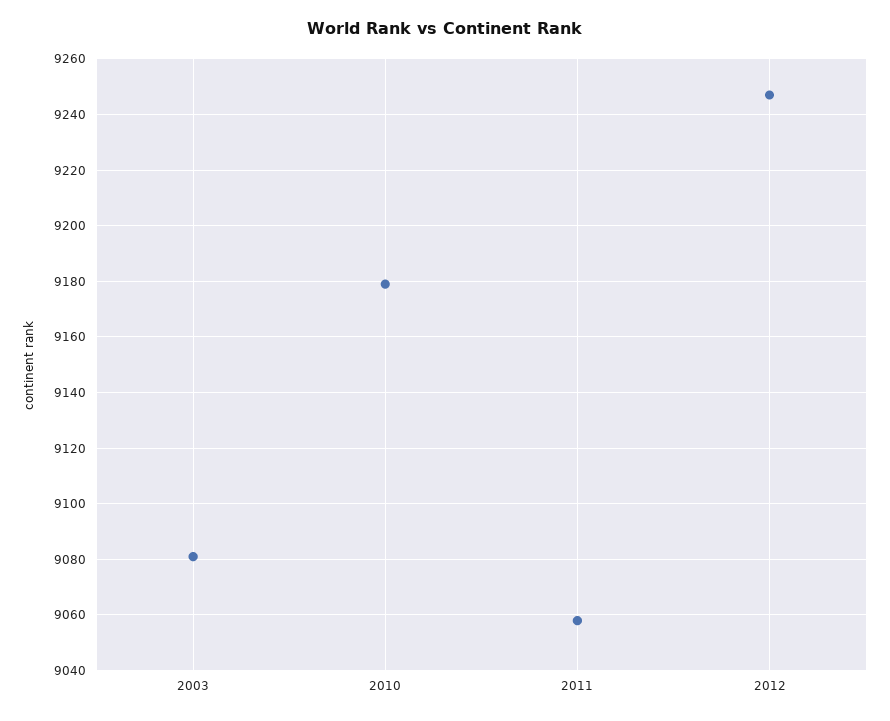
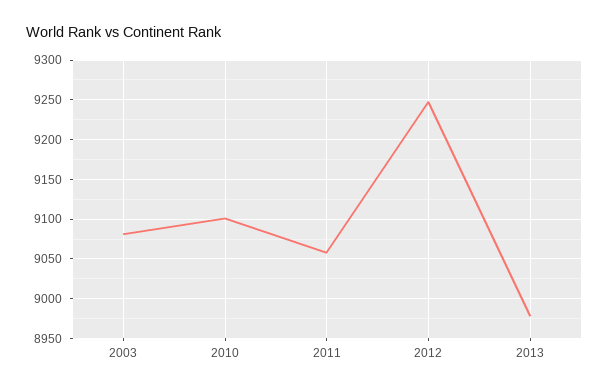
2010: 9180 -> 9100
2013: none -> 8980

